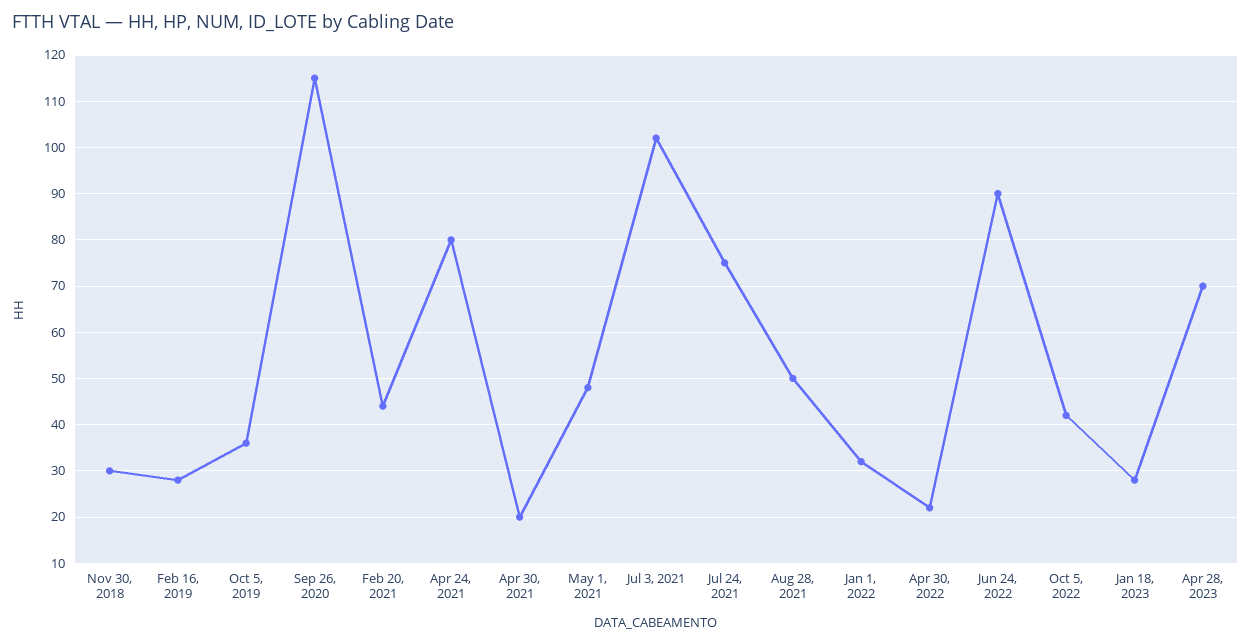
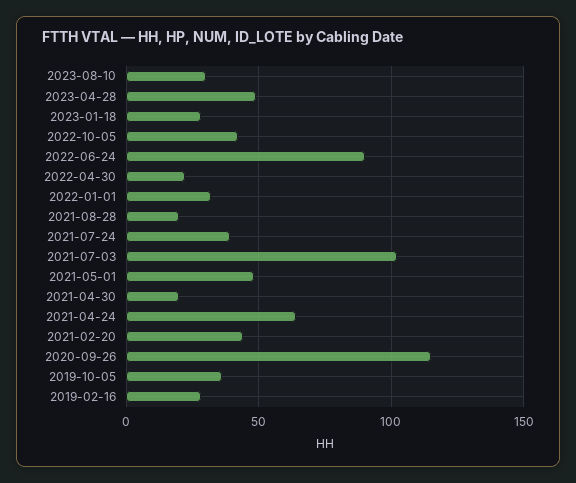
Nov 30, 2018: 30 -> none
Apr 24, 2021: 80 -> 65
Jul 24, 2021: 75 -> 40
Aug 28, 2021: 50 -> 20
Apr 28, 2023: 70 -> 50
2023-08-10: none -> 30

